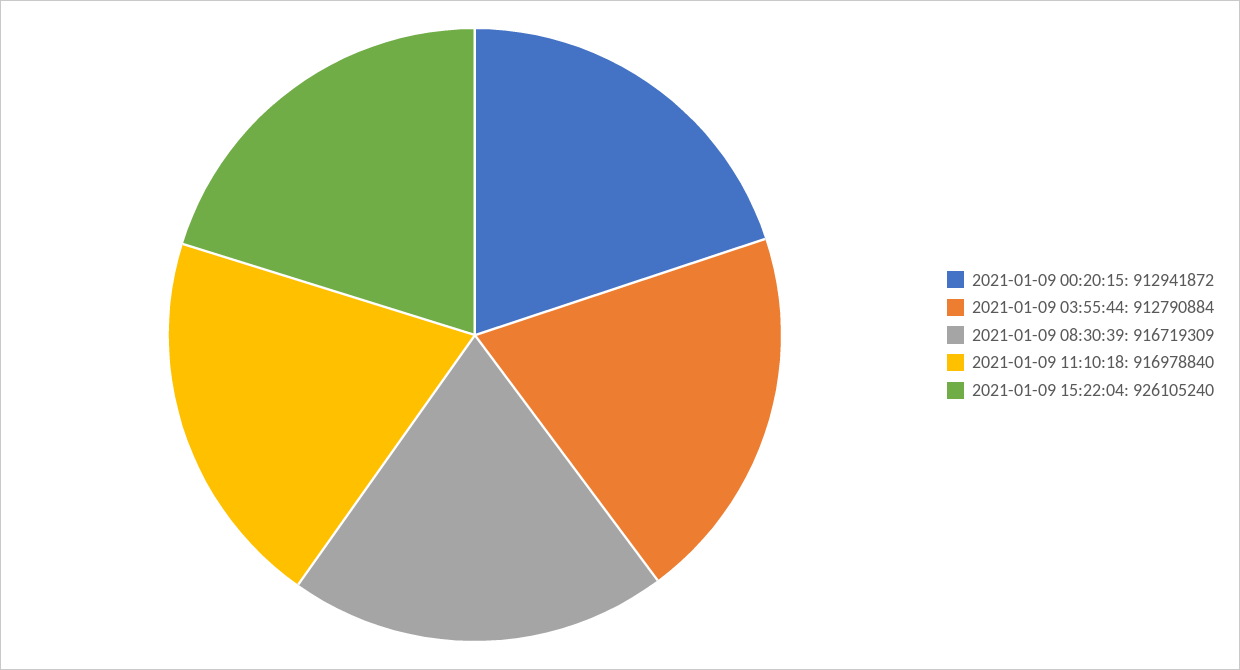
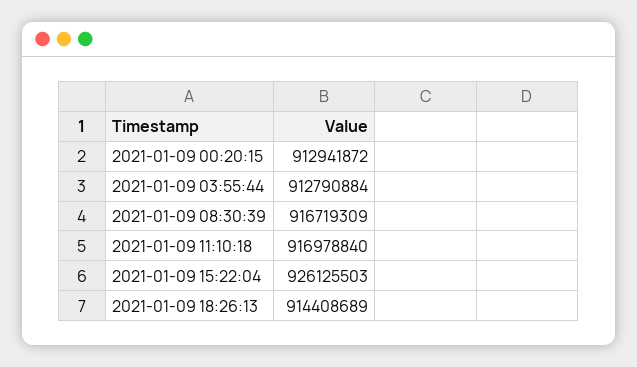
2021-01-09 15:22:04: 926105240 -> 926125503
2021-01-09 18:26:13: none -> 914408689

